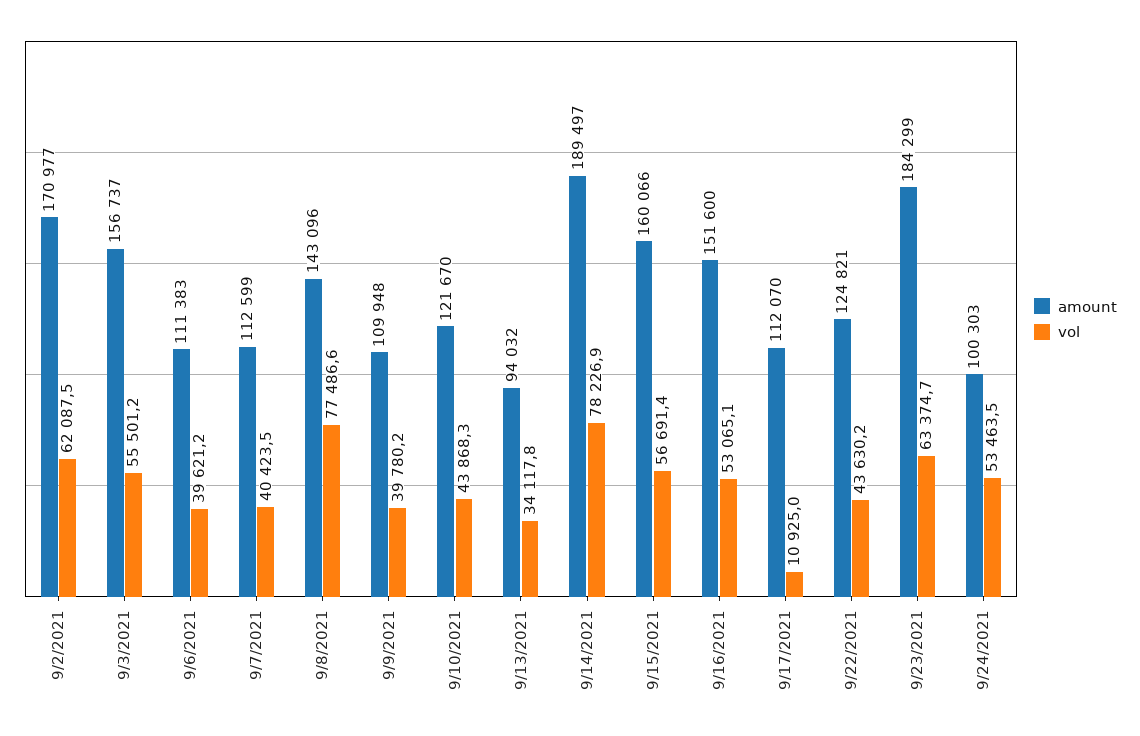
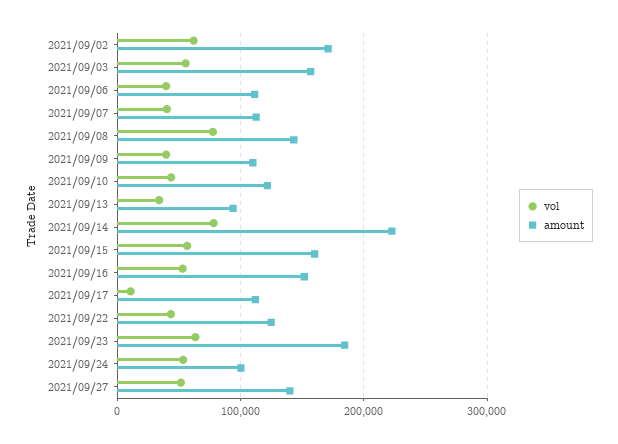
amount, 9/14/2021: 189497 -> 220000
vol, 2021/09/27: none -> 50000
amount, 2021/09/27: none -> 140000

